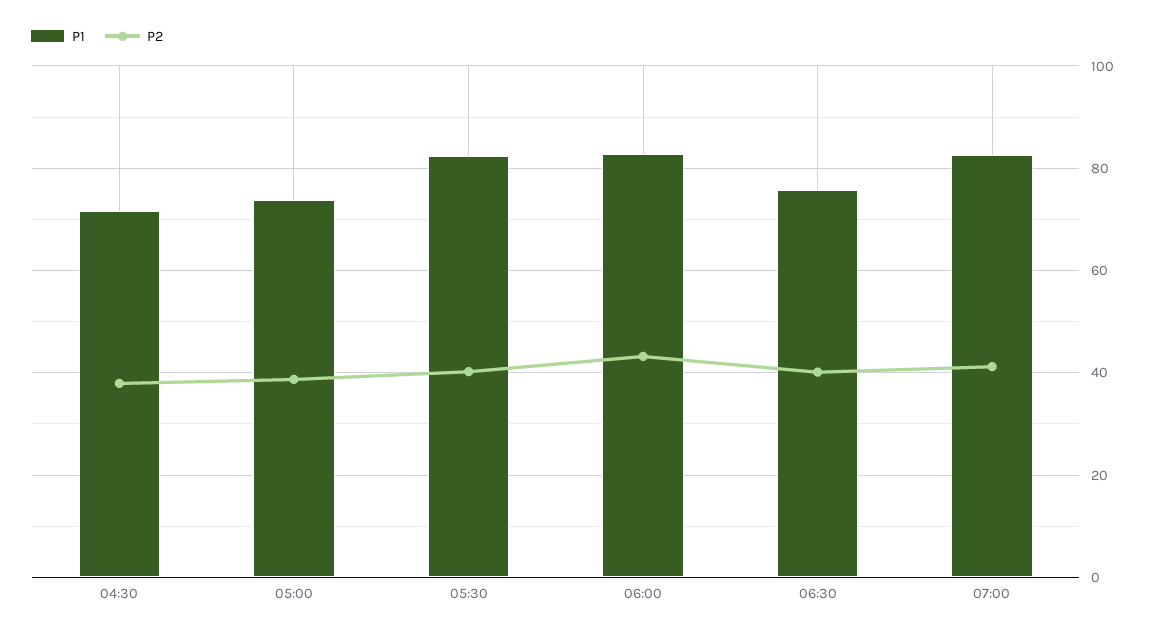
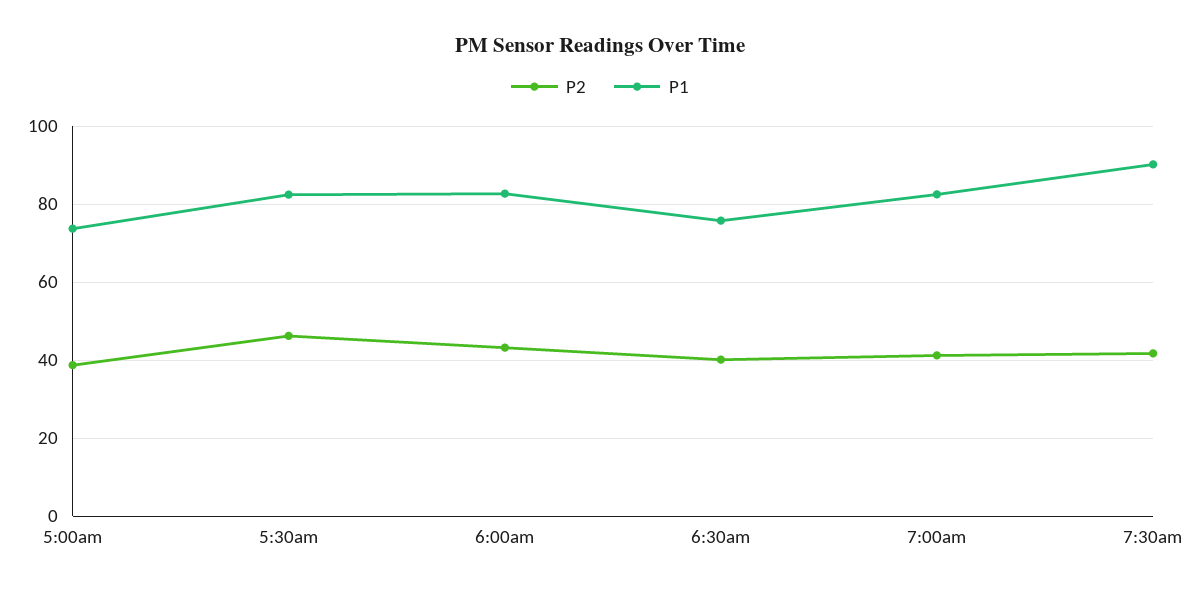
P1, 04:30: 72 -> none
P2, 04:30: 38 -> none
P2, 05:30: 40 -> 46
P2, 7:30am: none -> 42
P1, 7:30am: none -> 90

